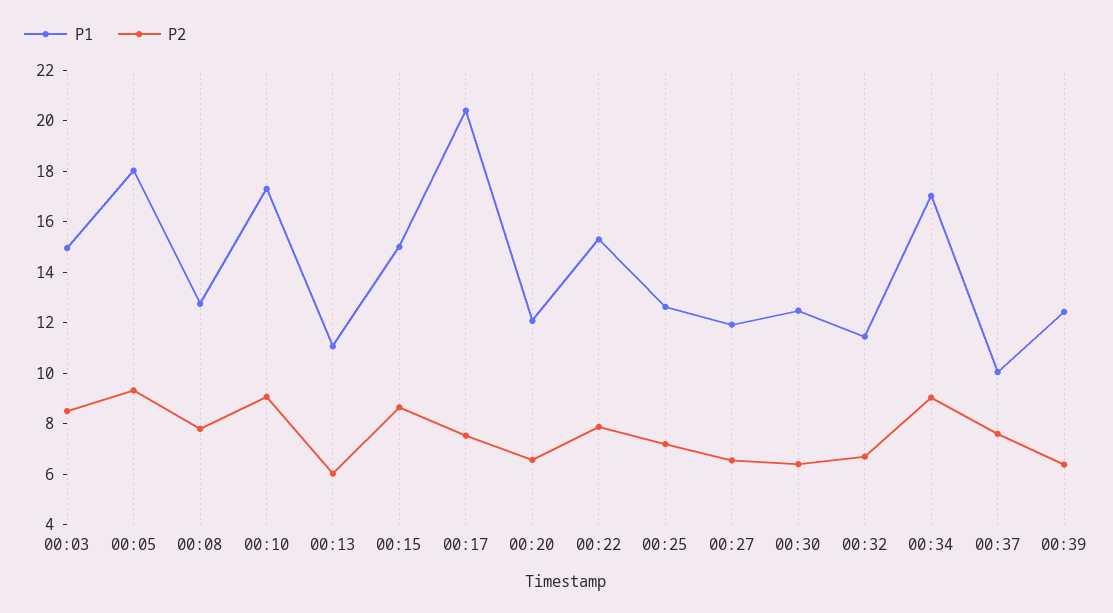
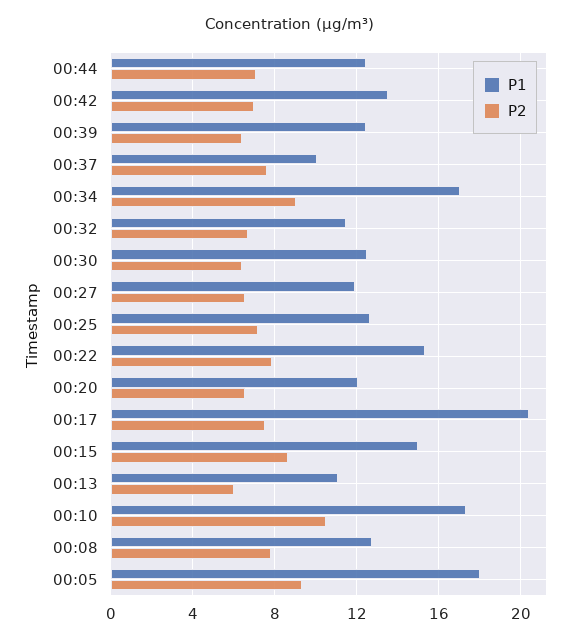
P1, 00:03: 15 -> none
P2, 00:03: 8.5 -> none
P2, 00:10: 9 -> 10.5
P1, 00:44: none -> 12.5
P2, 00:44: none -> 7
P1, 00:42: none -> 13.5
P2, 00:42: none -> 7

